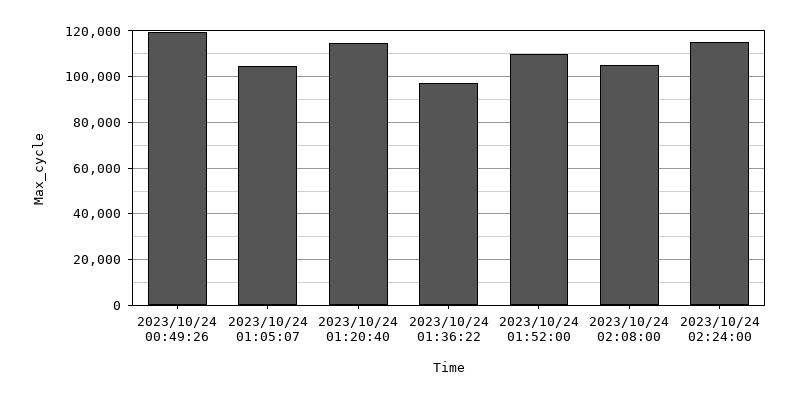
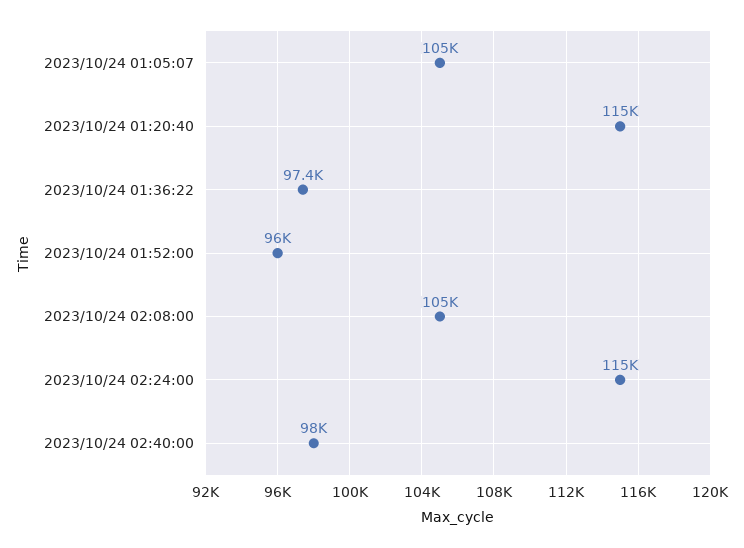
2023/10/24 00:49:26: 120000 -> none
2023/10/24 01:52:00: 110000 -> 96000
2023/10/24 02:40:00: none -> 98000

